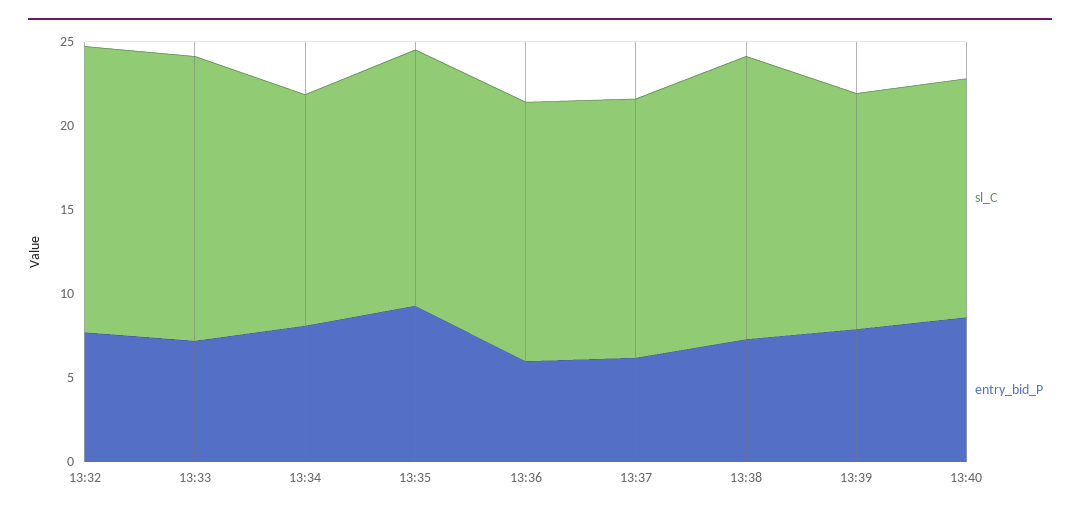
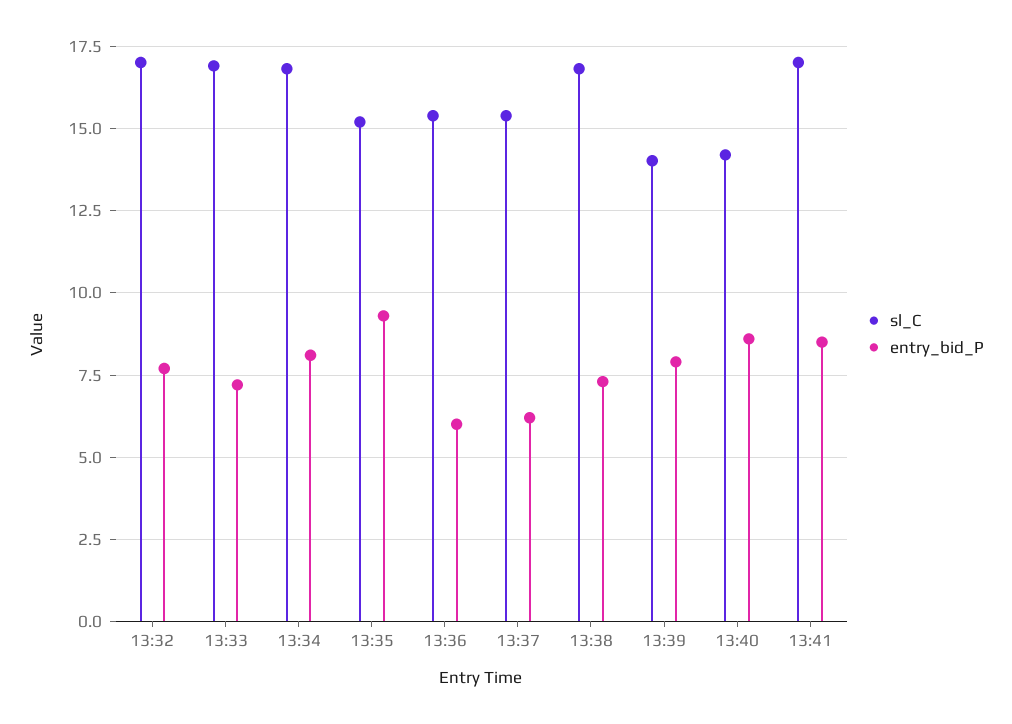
sl_C, 13:34: 14 -> 16.75
sl_C, 13:41: none -> 17
entry_bid_P, 13:41: none -> 8.5

